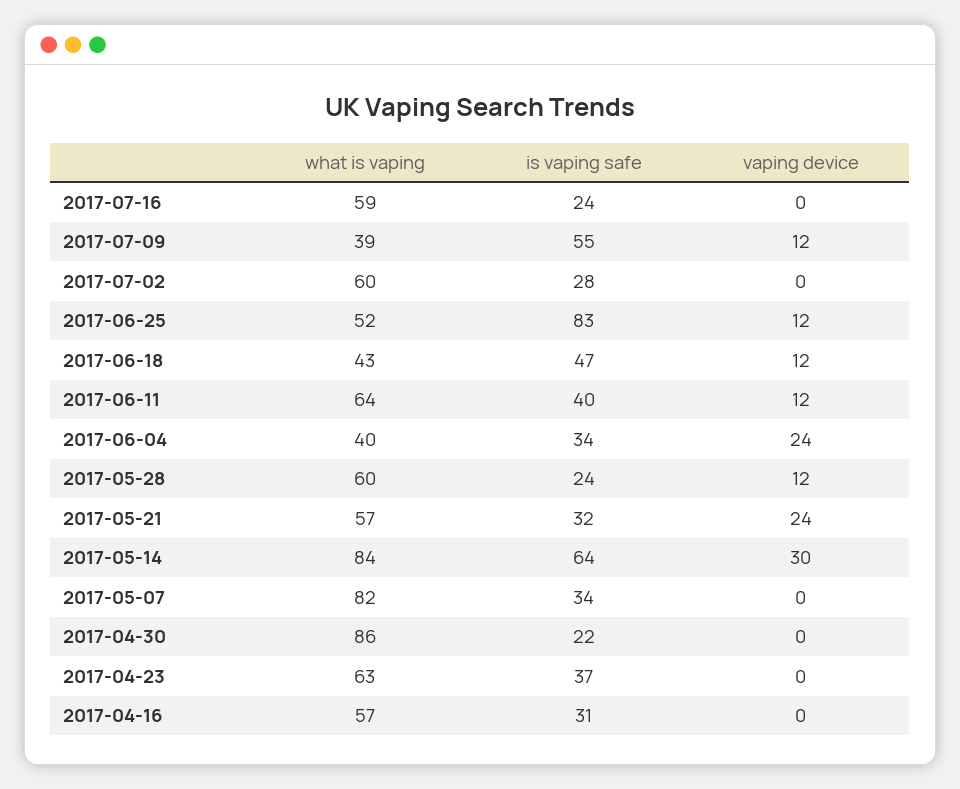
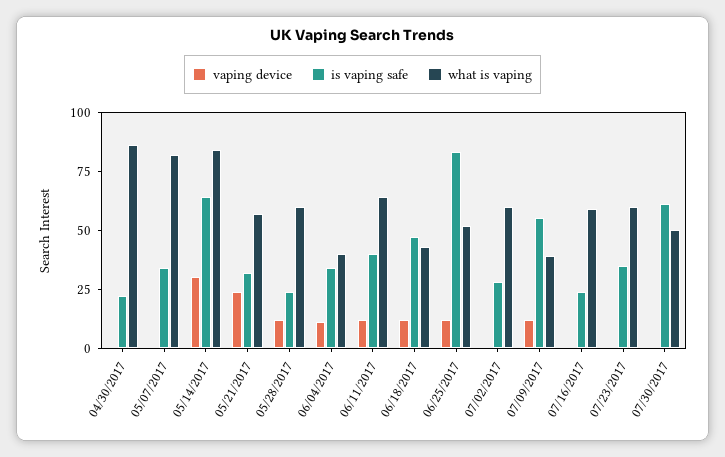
vaping device, 2017-06-04: 24 -> 10
what is vaping, 2017-04-23: 63 -> none
is vaping safe, 2017-04-23: 37 -> none
vaping device, 2017-04-23: 0 -> none
what is vaping, 2017-04-16: 57 -> none
is vaping safe, 2017-04-16: 31 -> none
vaping device, 2017-04-16: 0 -> none
vaping device, 07/23/2017: none -> 0
is vaping safe, 07/23/2017: none -> 35
what is vaping, 07/23/2017: none -> 60
vaping device, 07/30/2017: none -> 0
is vaping safe, 07/30/2017: none -> 60
what is vaping, 07/30/2017: none -> 50

